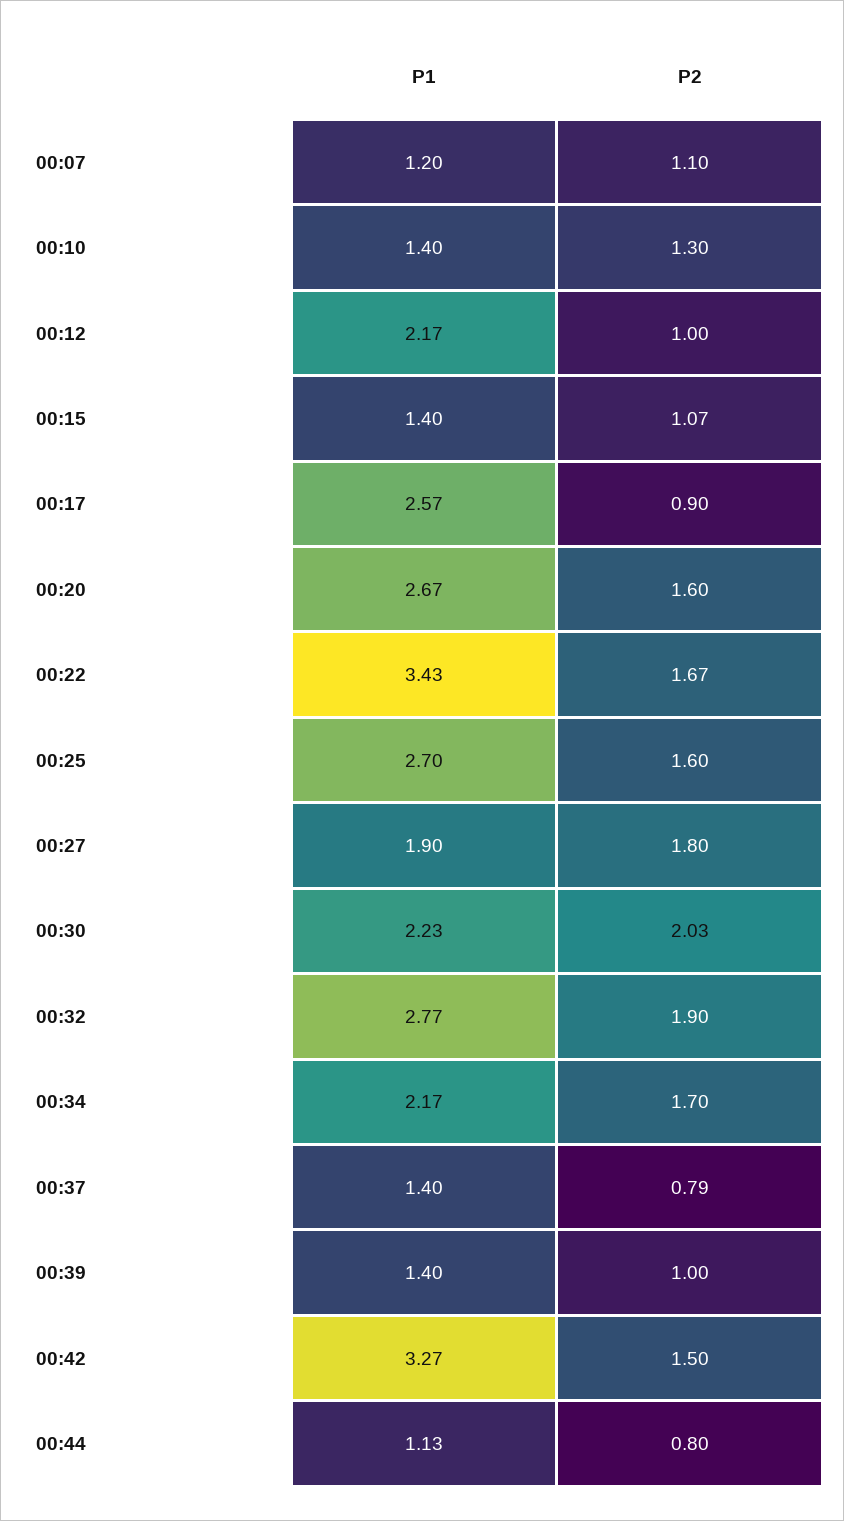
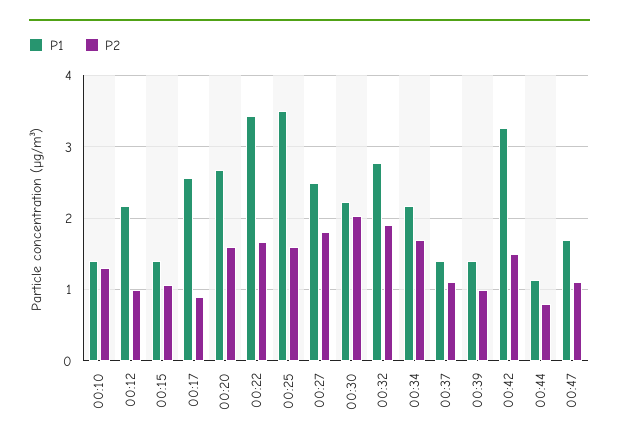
P1, 00:07: 1.2 -> none
P2, 00:07: 1.1 -> none
P1, 00:25: 2.7 -> 3.5
P1, 00:27: 1.9 -> 2.5
P2, 00:37: 0.79 -> 1.1
P1, 00:47: none -> 1.7
P2, 00:47: none -> 1.1

